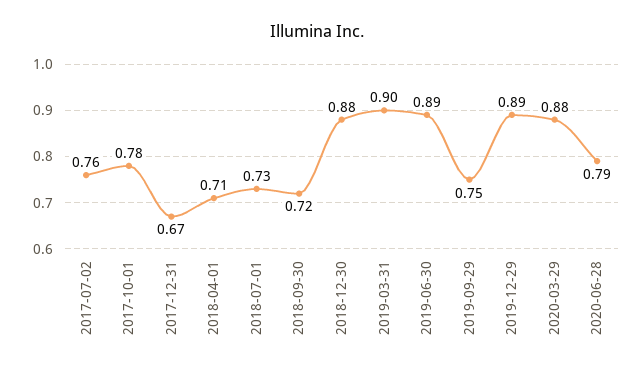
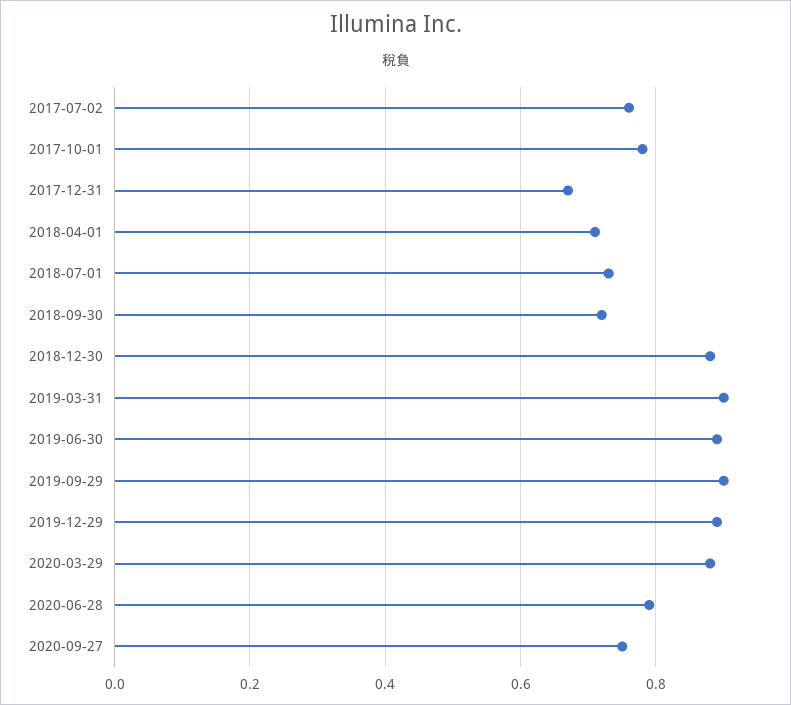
2019-09-29: 0.75 -> 0.9
2020-09-27: none -> 0.75

